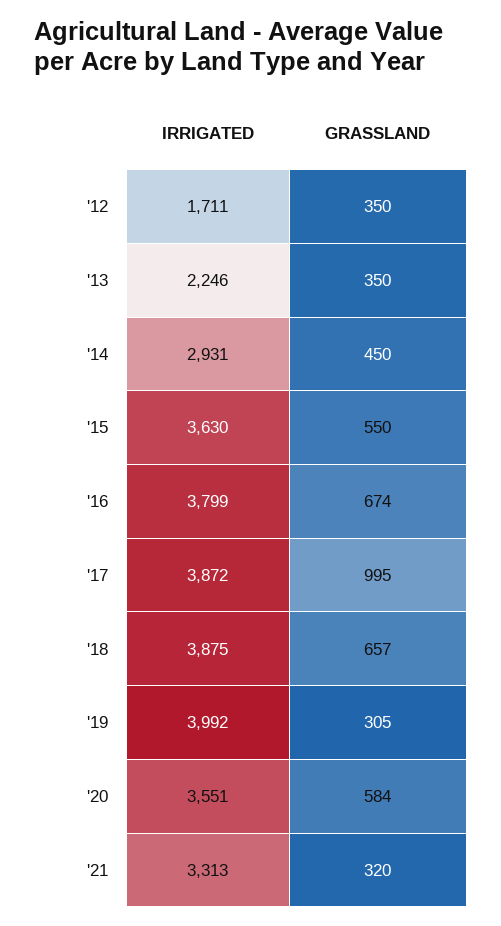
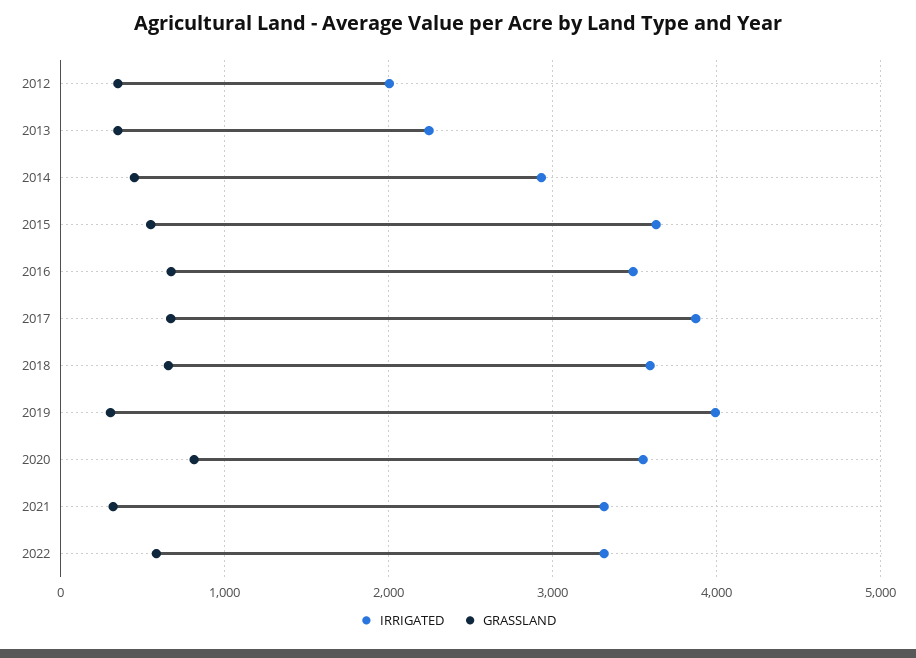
IRRIGATED, '12: 1711 -> 2000
IRRIGATED, '16: 3799 -> 3500
GRASSLAND, '17: 995 -> 700
IRRIGATED, '18: 3875 -> 3600
GRASSLAND, '20: 584 -> 800
IRRIGATED, 2022: none -> 3300
GRASSLAND, 2022: none -> 600

